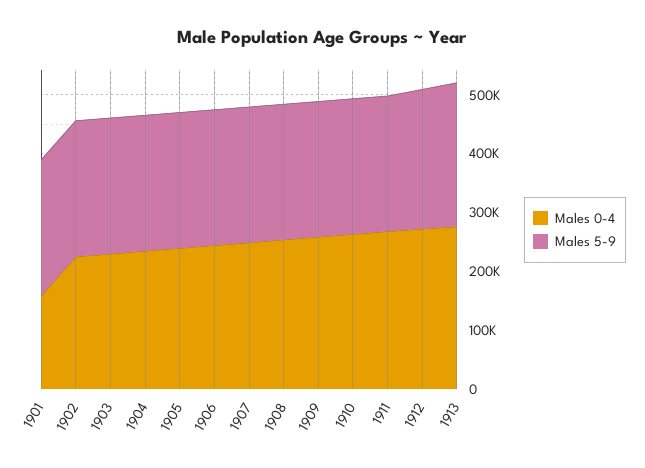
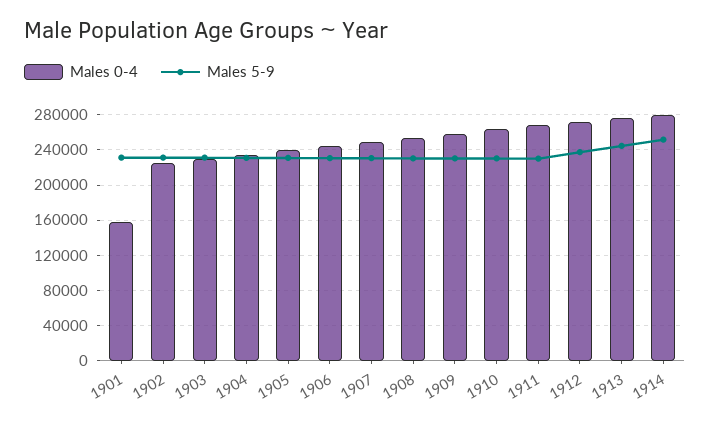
Males 0-4, 1914: none -> 280000
Males 5-9, 1914: none -> 250000

